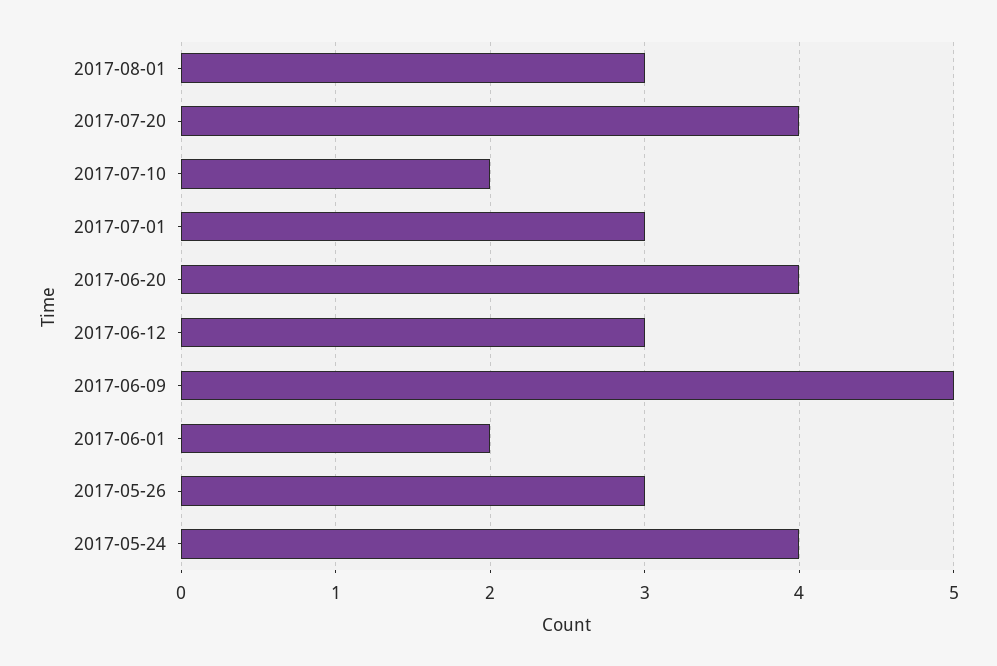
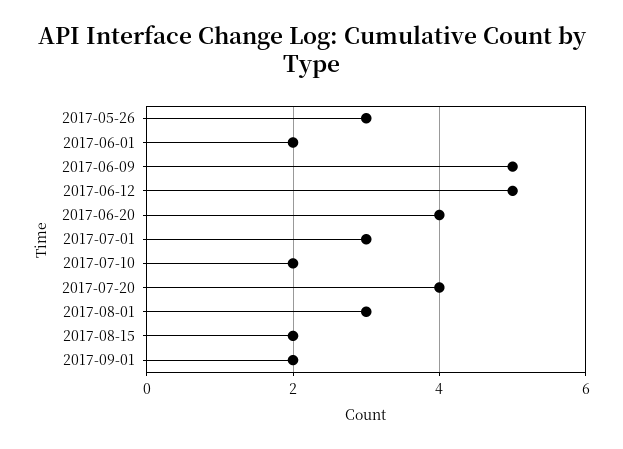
2017-06-12: 3 -> 5
2017-05-24: 4 -> none
2017-08-15: none -> 2
2017-09-01: none -> 2

